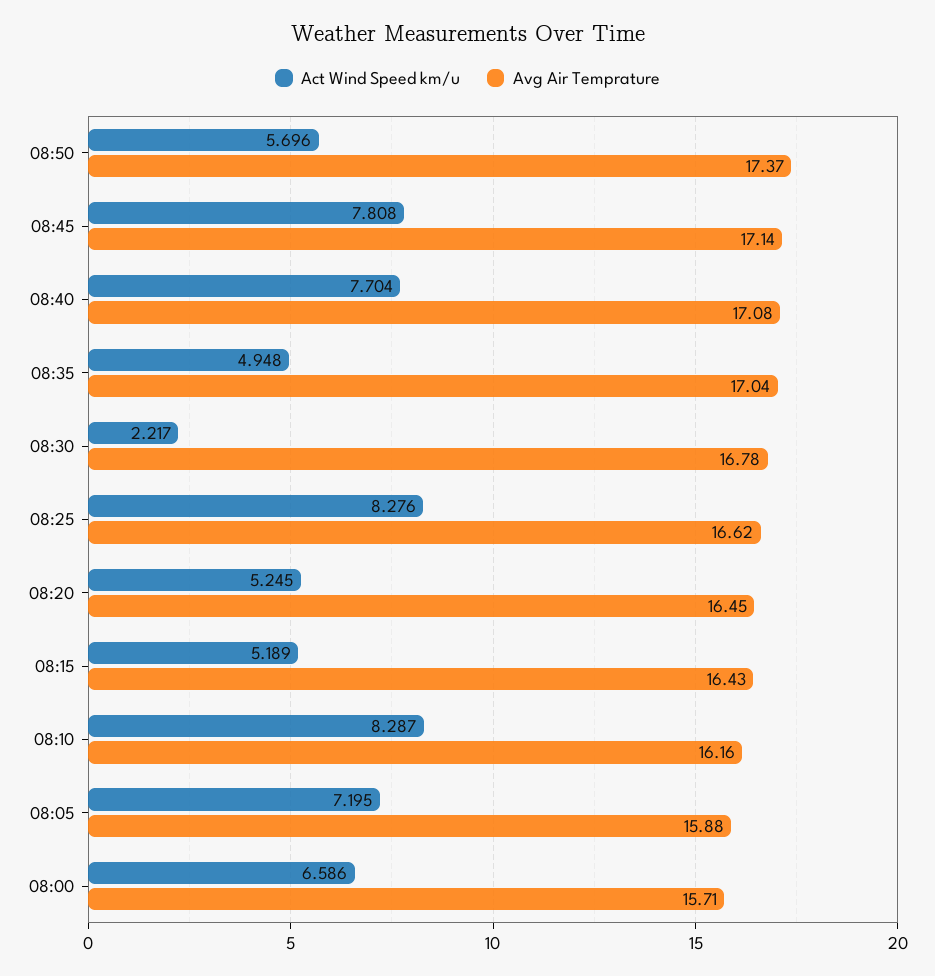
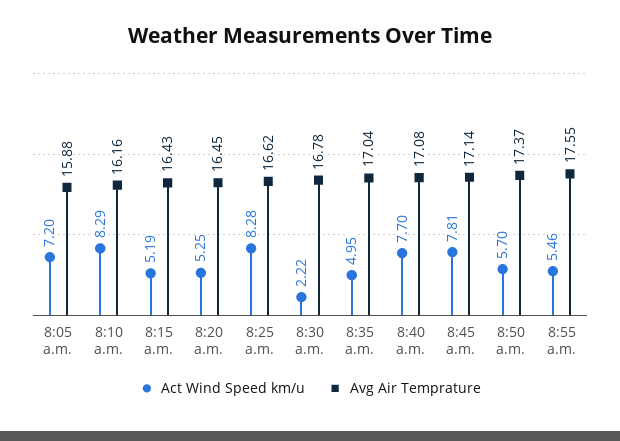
Act Wind Speed km/u, 08:00: 6.586 -> none
Avg Air Temprature, 08:00: 15.71 -> none
Act Wind Speed km/u, 8:55 a.m.: none -> 5.46
Avg Air Temprature, 8:55 a.m.: none -> 17.55

